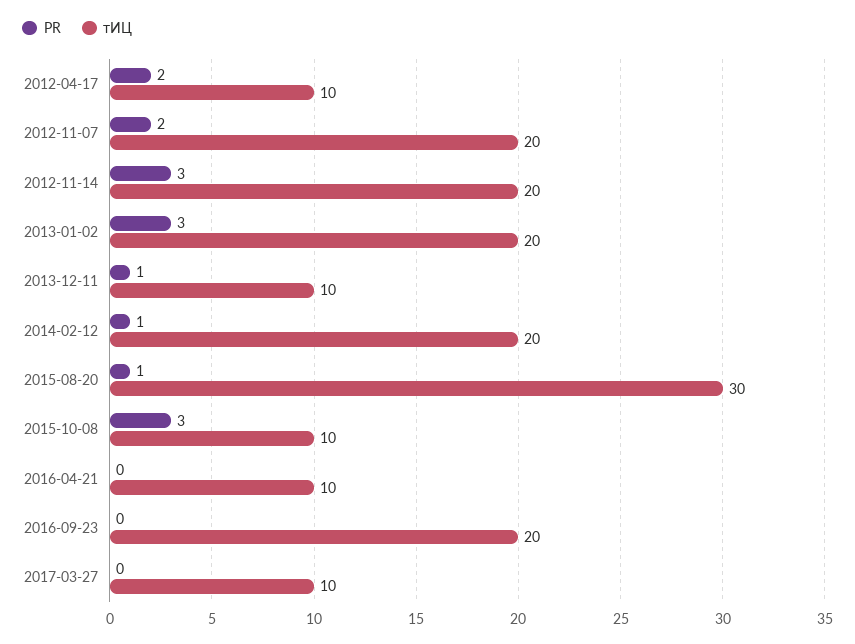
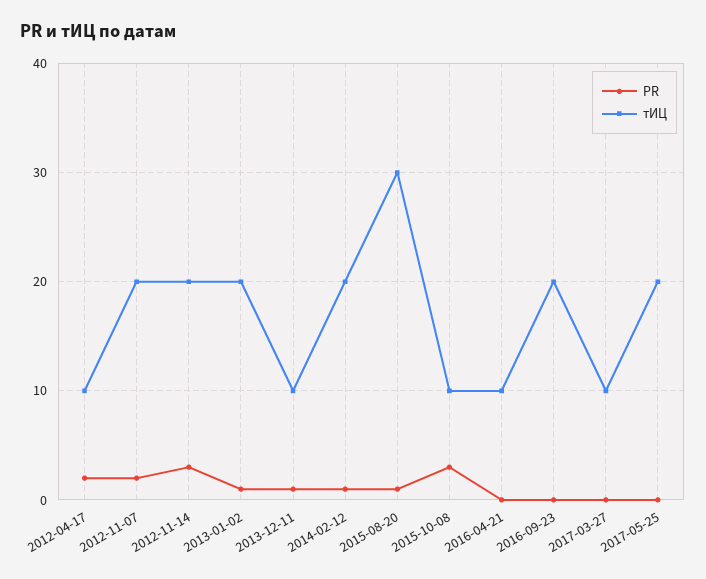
PR, 2013-01-02: 3 -> 1
PR, 2017-05-25: none -> 0
тИЦ, 2017-05-25: none -> 20

